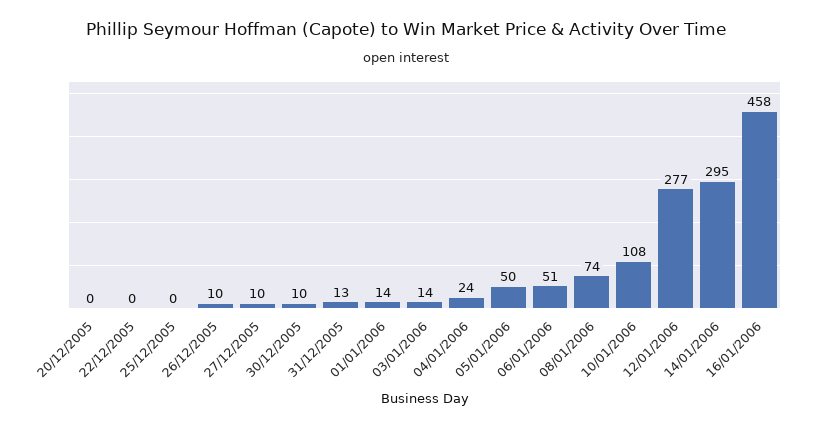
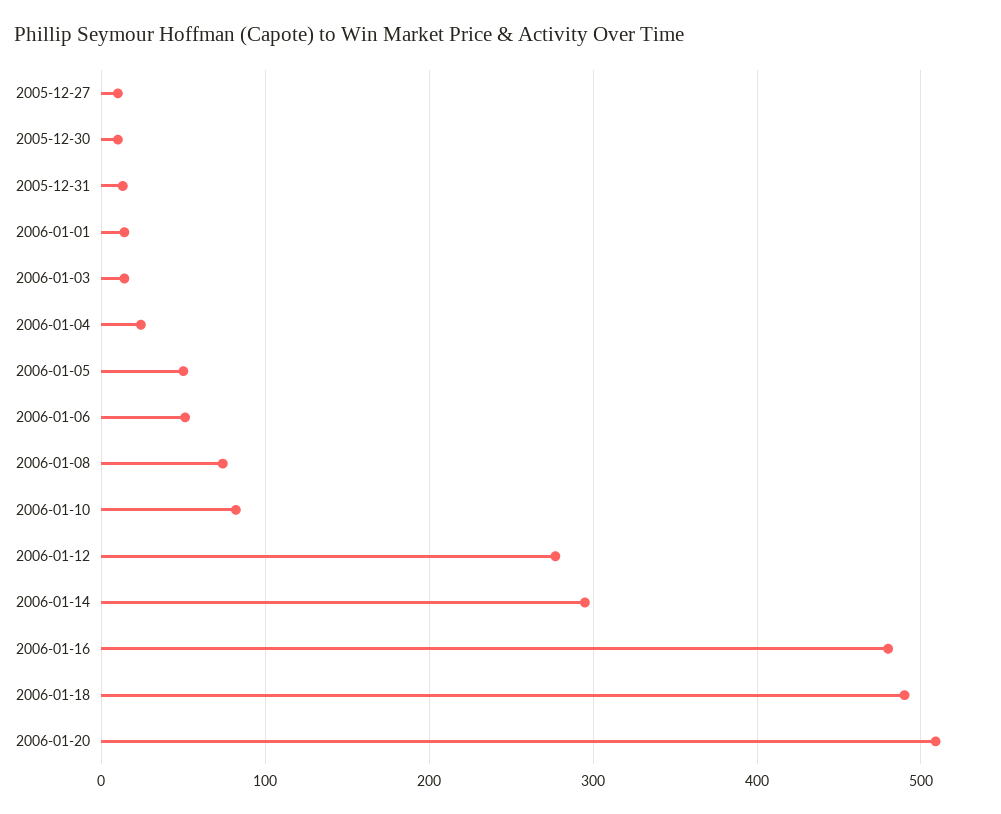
20/12/2005: 0 -> none
22/12/2005: 0 -> none
25/12/2005: 0 -> none
26/12/2005: 10 -> none
10/01/2006: 108 -> 80
16/01/2006: 458 -> 480
2006-01-18: none -> 490
2006-01-20: none -> 510

